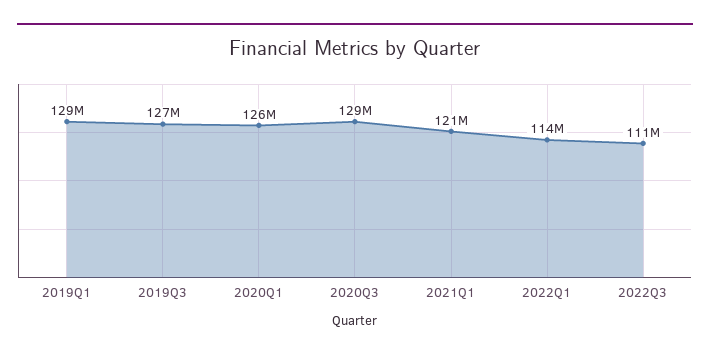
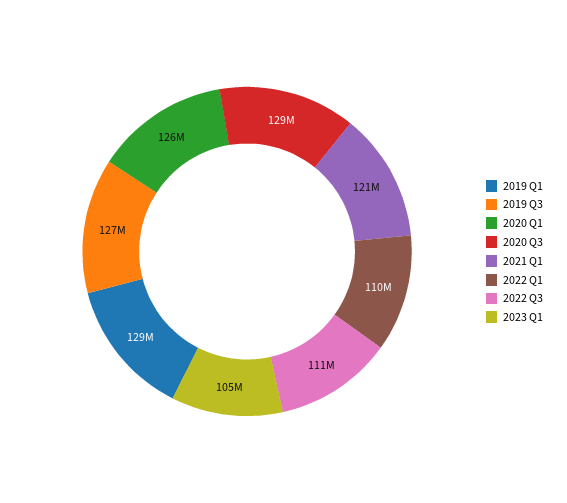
2022Q1: 114000000 -> 110000000
2023 Q1: none -> 105000000

